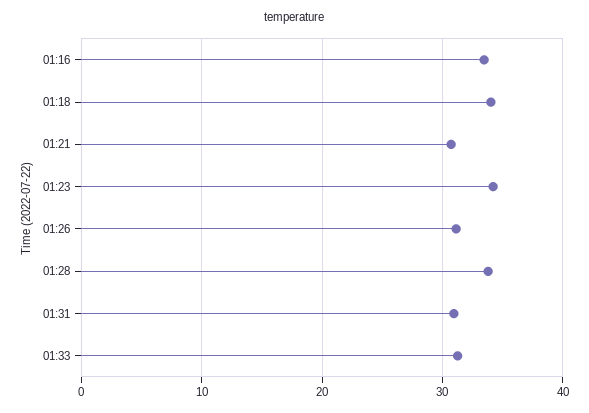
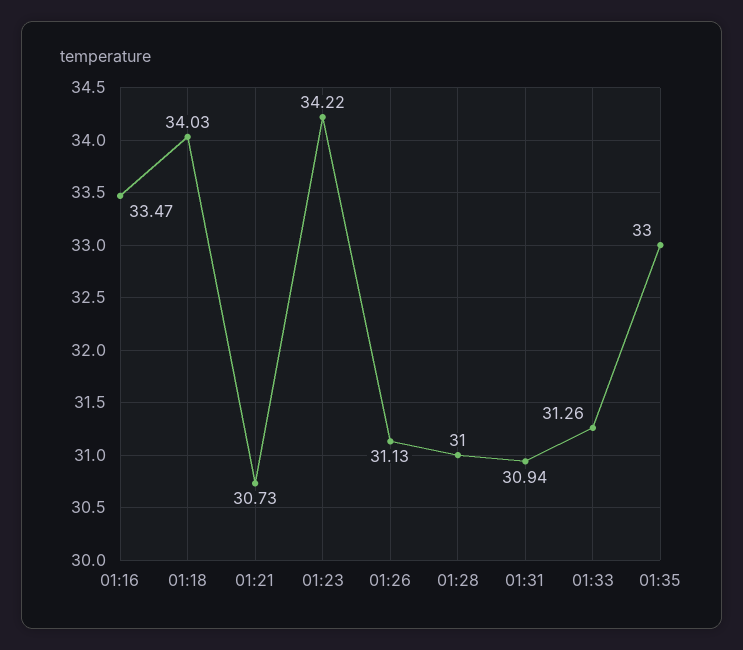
01:28: 34 -> 31
01:35: none -> 33

